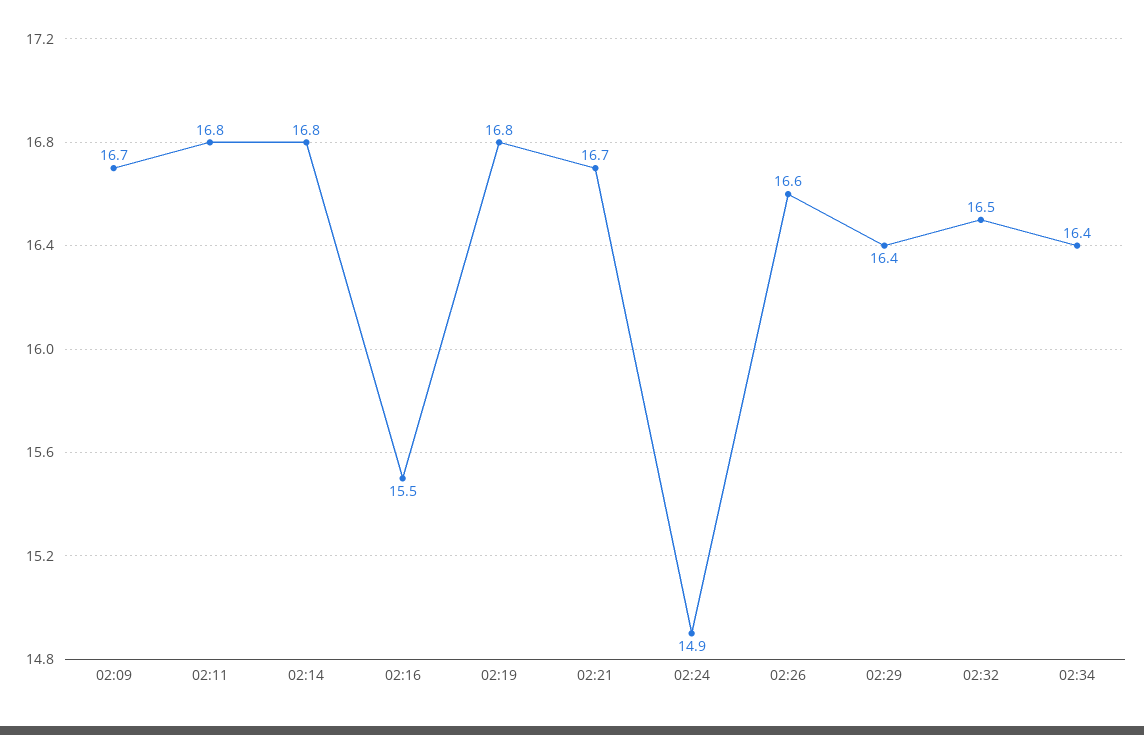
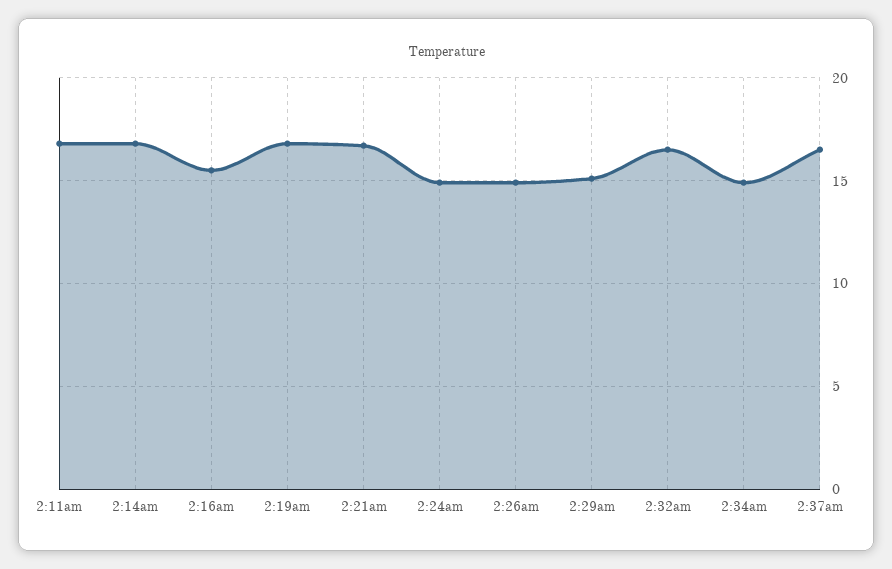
02:09: 16.7 -> none
02:26: 16.6 -> 15
02:29: 16.4 -> 15
02:34: 16.4 -> 15
2:37am: none -> 16.5

